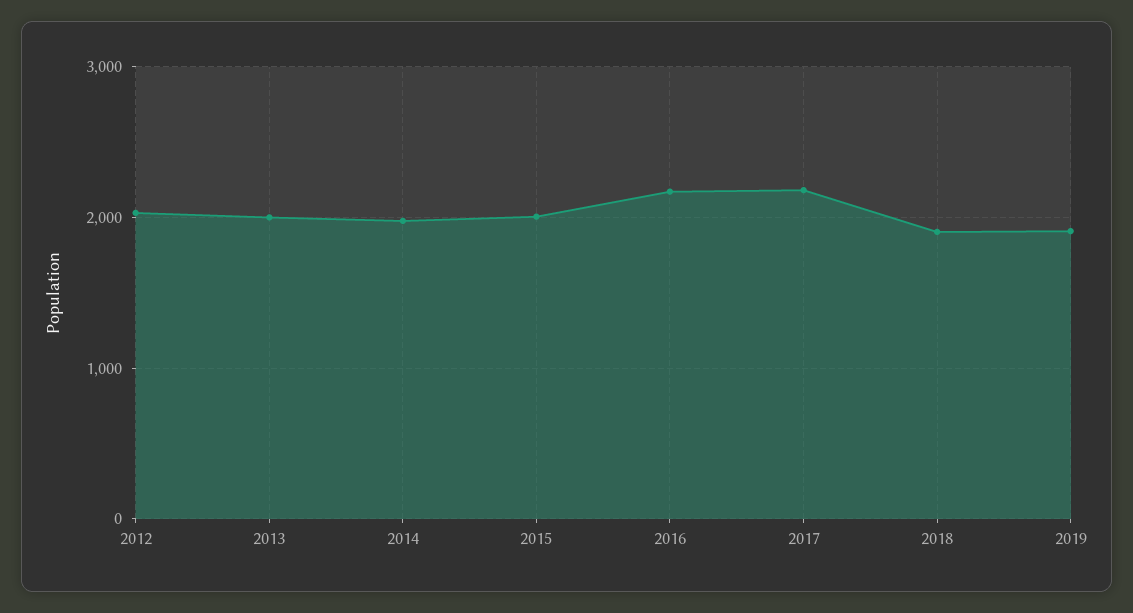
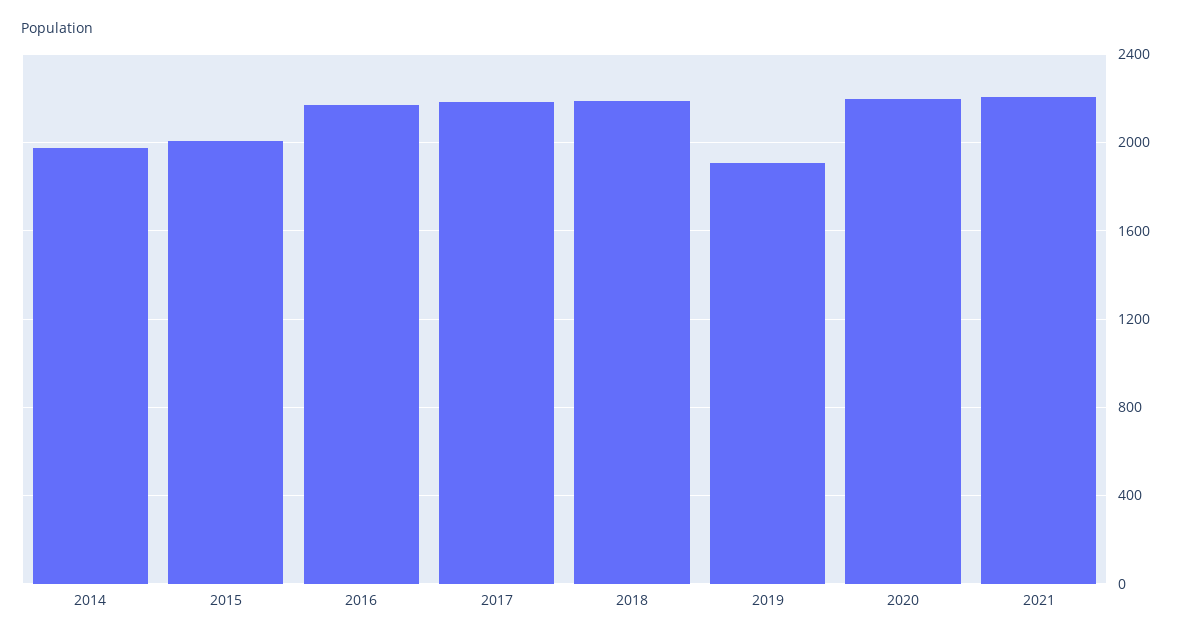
2012: 2000 -> none
2013: 2000 -> none
2018: 1900 -> 2200
2020: none -> 2200
2021: none -> 2200

